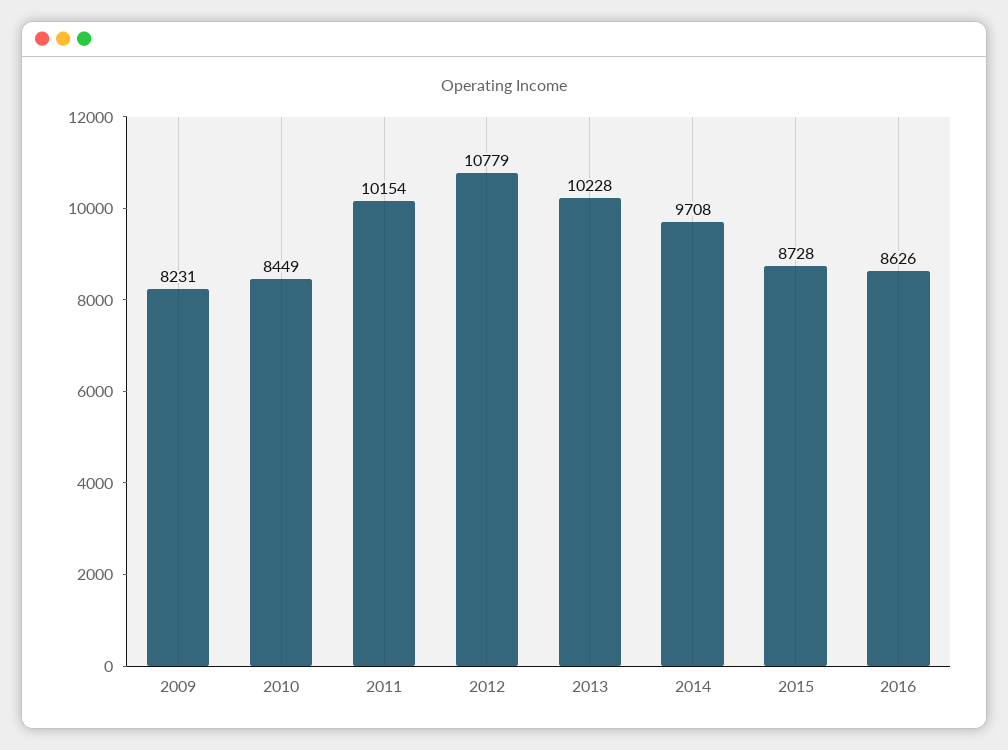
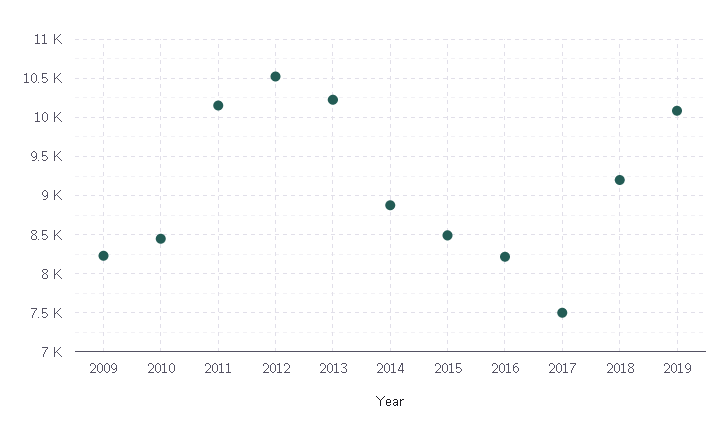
2012: 10779 -> 10500
2014: 9708 -> 8900
2015: 8728 -> 8500
2016: 8626 -> 8200
2017: none -> 7500
2018: none -> 9200
2019: none -> 10100

